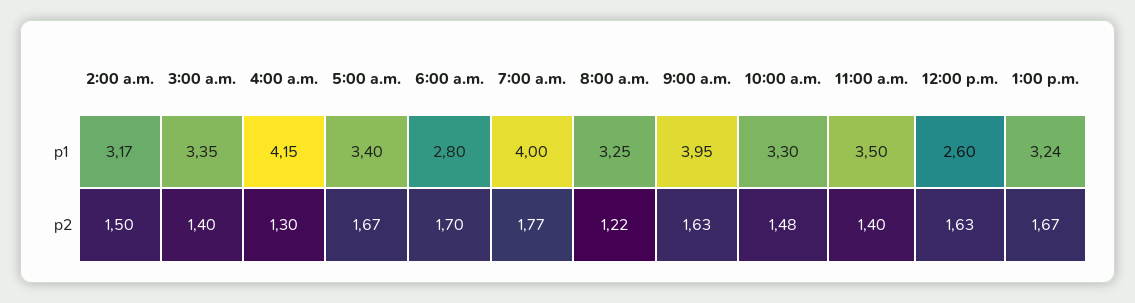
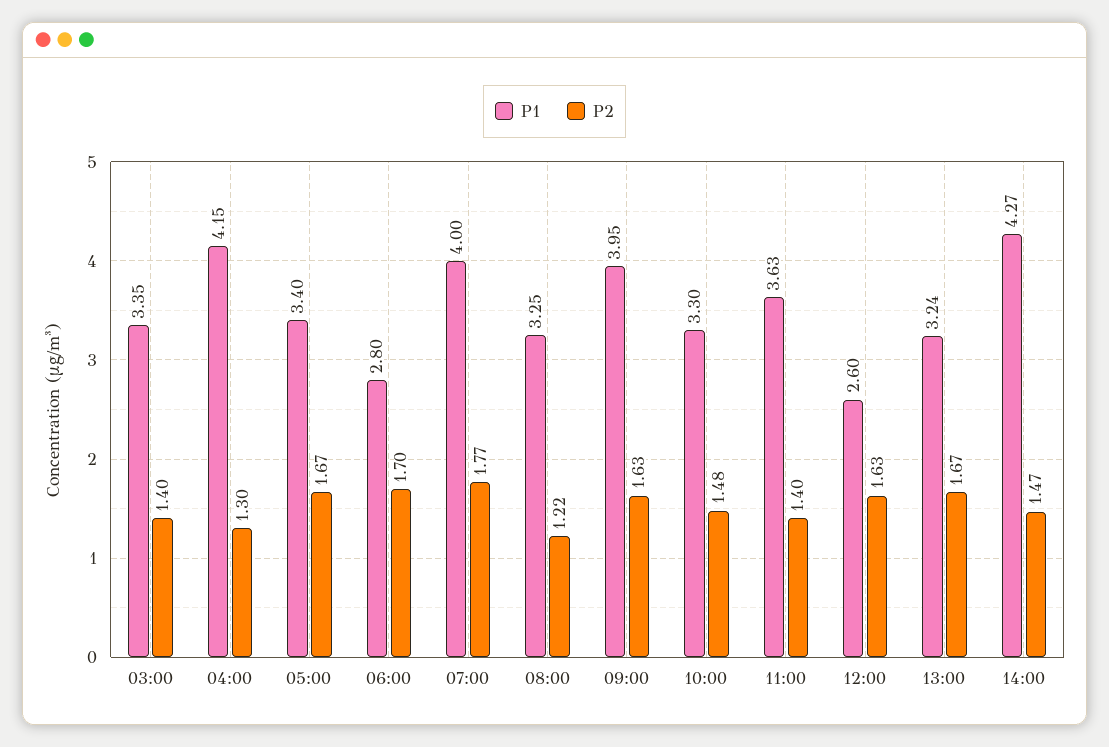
p1, 2:00 a.m.: 3.17 -> none
p1, 11:00 a.m.: 3.5 -> 3.63
p2, 2:00 a.m.: 1.5 -> none
p1, 14:00: none -> 4.27
p2, 14:00: none -> 1.47

